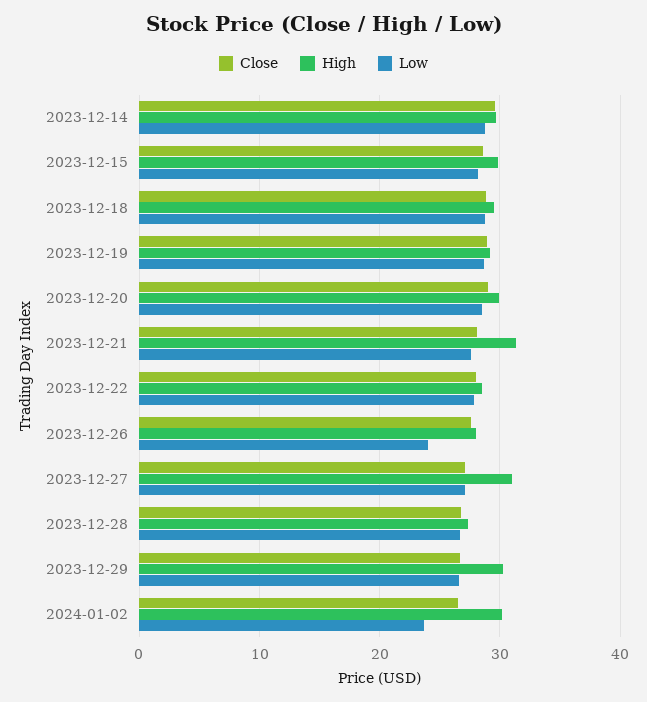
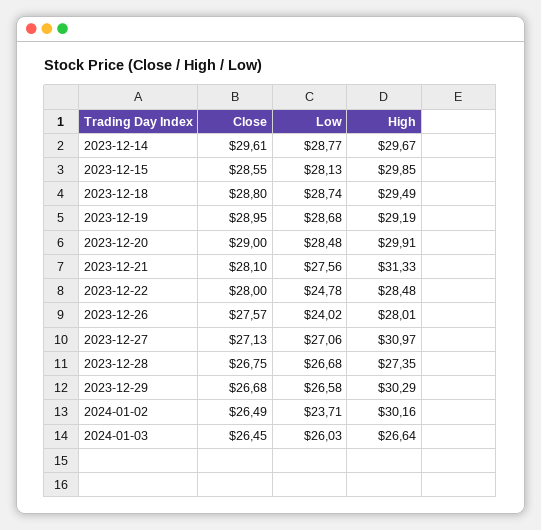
Low, 2023-12-22: 28 -> 24.78
Close, 2024-01-03: none -> 26.45
Low, 2024-01-03: none -> 26.03
High, 2024-01-03: none -> 26.64

